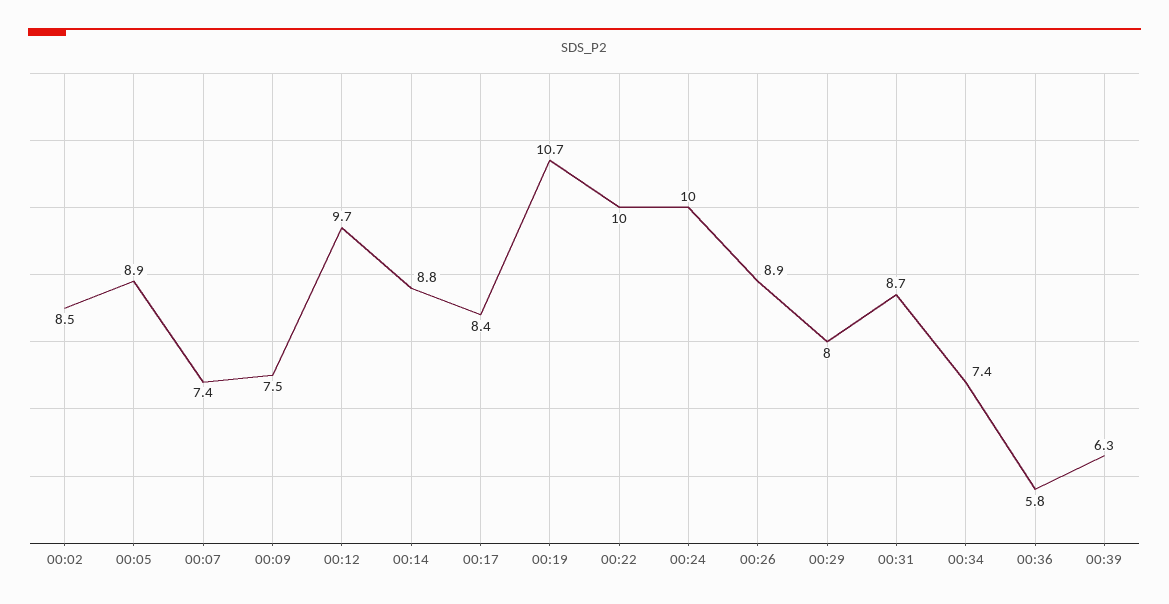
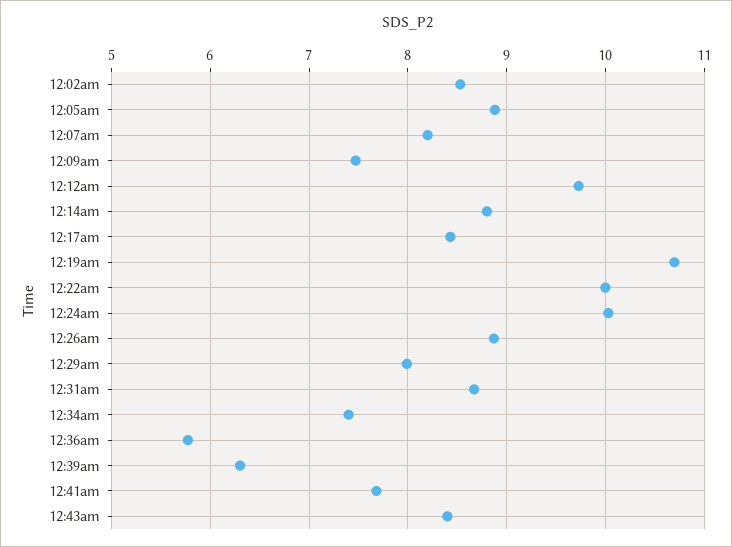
00:07: 7.4 -> 8.2
12:41am: none -> 7.7
12:43am: none -> 8.4

